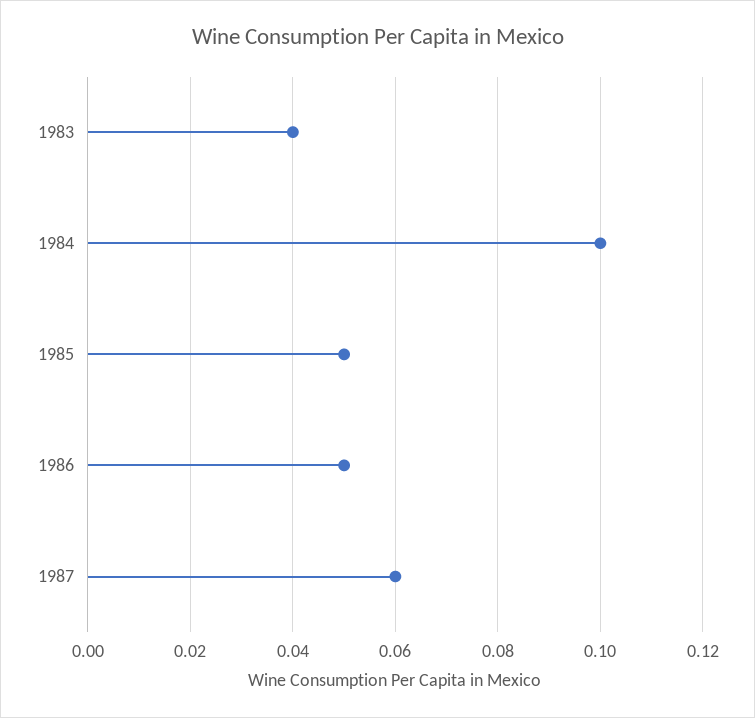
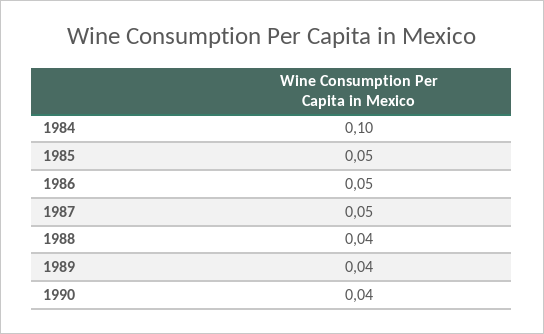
1983: 0.04 -> none
1987: 0.06 -> 0.05
1988: none -> 0.04
1989: none -> 0.04
1990: none -> 0.04

